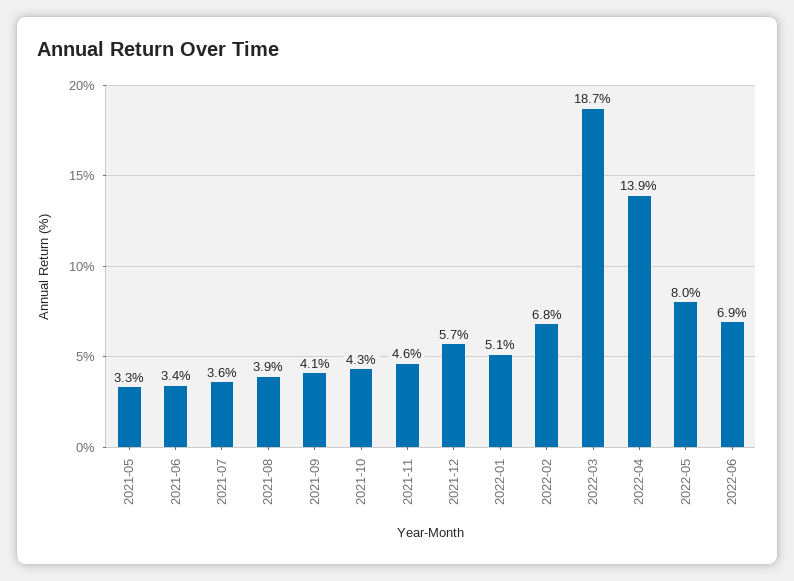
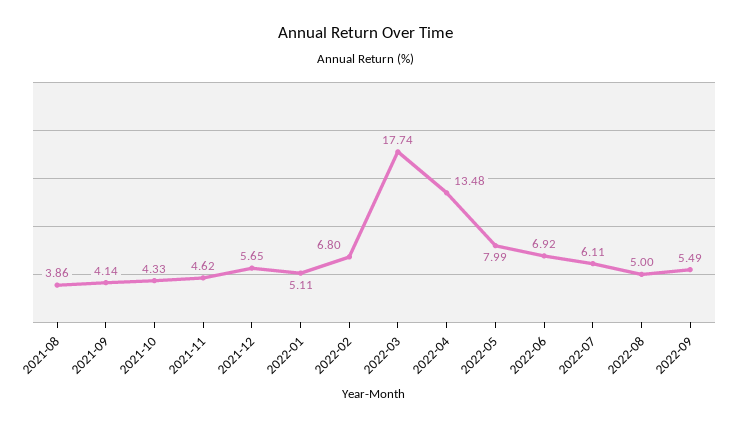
2021-05: 3.3 -> none
2021-06: 3.4 -> none
2021-07: 3.6 -> none
2022-03: 18.7 -> 17.74
2022-04: 13.9 -> 13.48
2022-07: none -> 6.11
2022-08: none -> 5
2022-09: none -> 5.49

